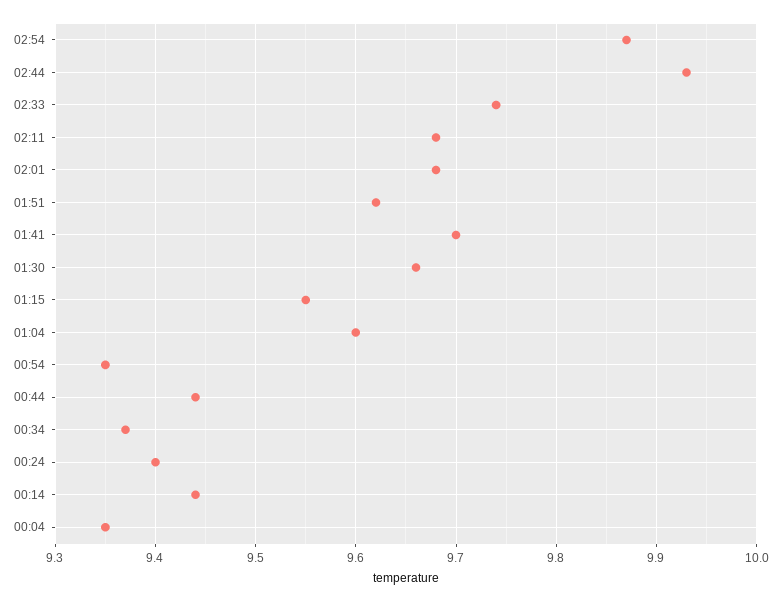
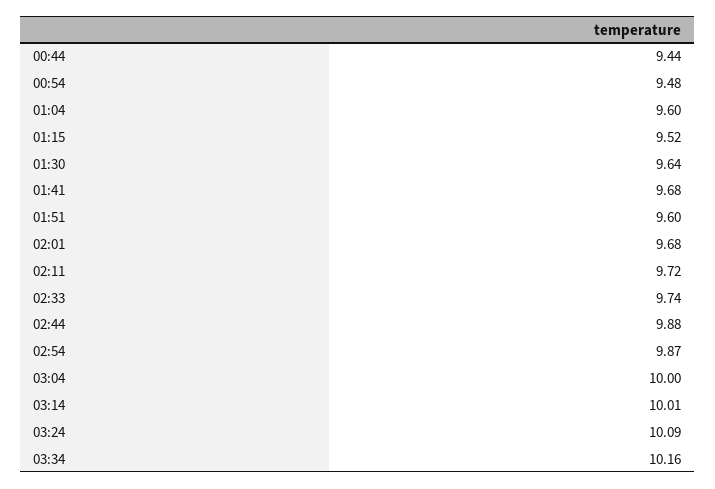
02:44: 9.93 -> 9.88
02:11: 9.68 -> 9.72
01:51: 9.62 -> 9.6
01:41: 9.7 -> 9.68
01:30: 9.66 -> 9.64
01:15: 9.55 -> 9.52
00:54: 9.35 -> 9.48
00:34: 9.37 -> none
00:24: 9.4 -> none
00:14: 9.44 -> none
00:04: 9.35 -> none
03:04: none -> 10
03:14: none -> 10.01
03:24: none -> 10.09
03:34: none -> 10.16

